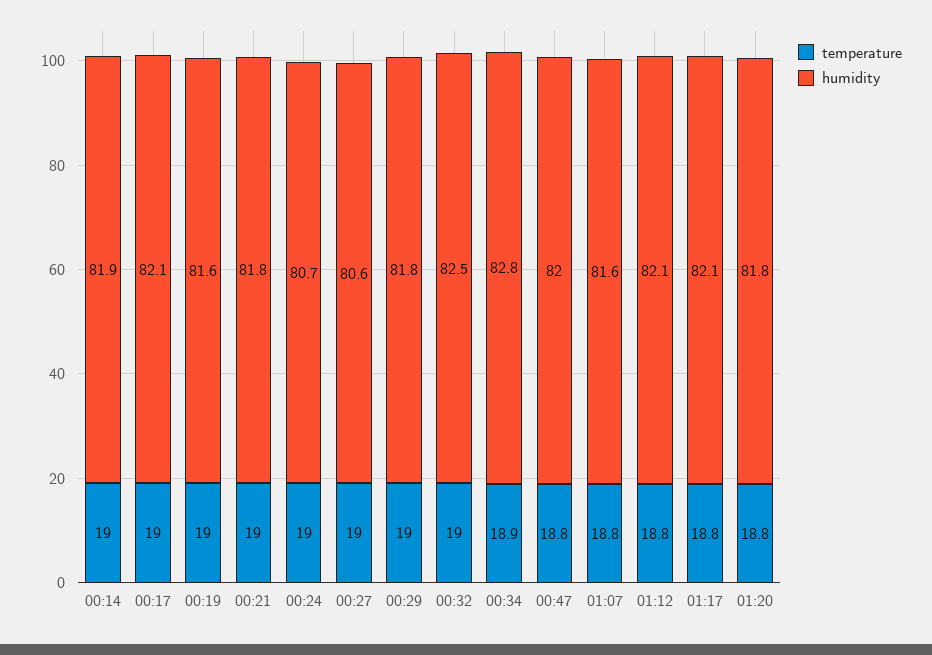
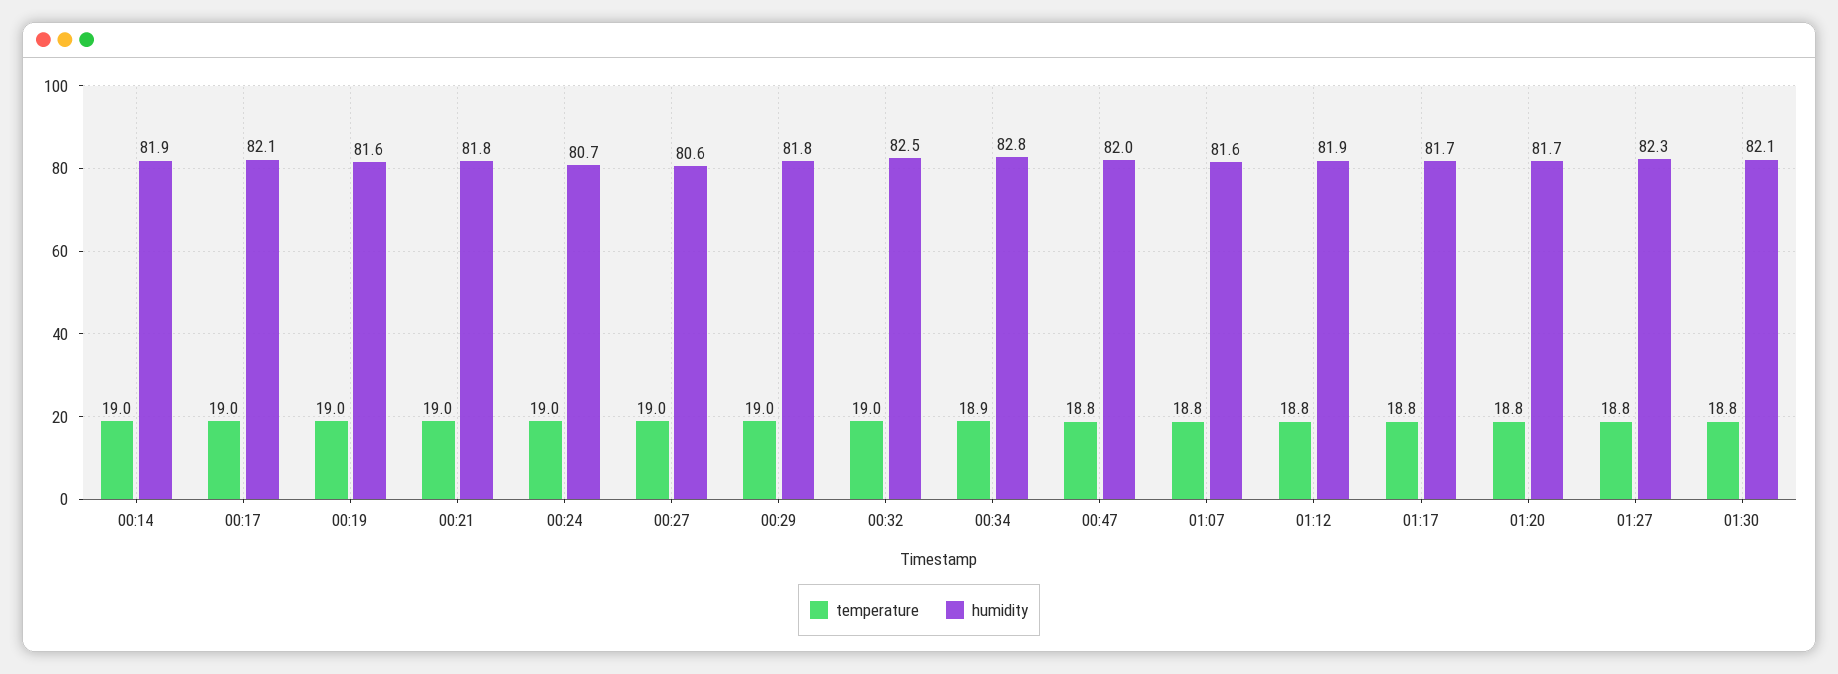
humidity, 01:12: 82.1 -> 81.9
humidity, 01:17: 82.1 -> 81.7
humidity, 01:20: 81.8 -> 81.7
temperature, 01:27: none -> 18.8
humidity, 01:27: none -> 82.3
temperature, 01:30: none -> 18.8
humidity, 01:30: none -> 82.1

